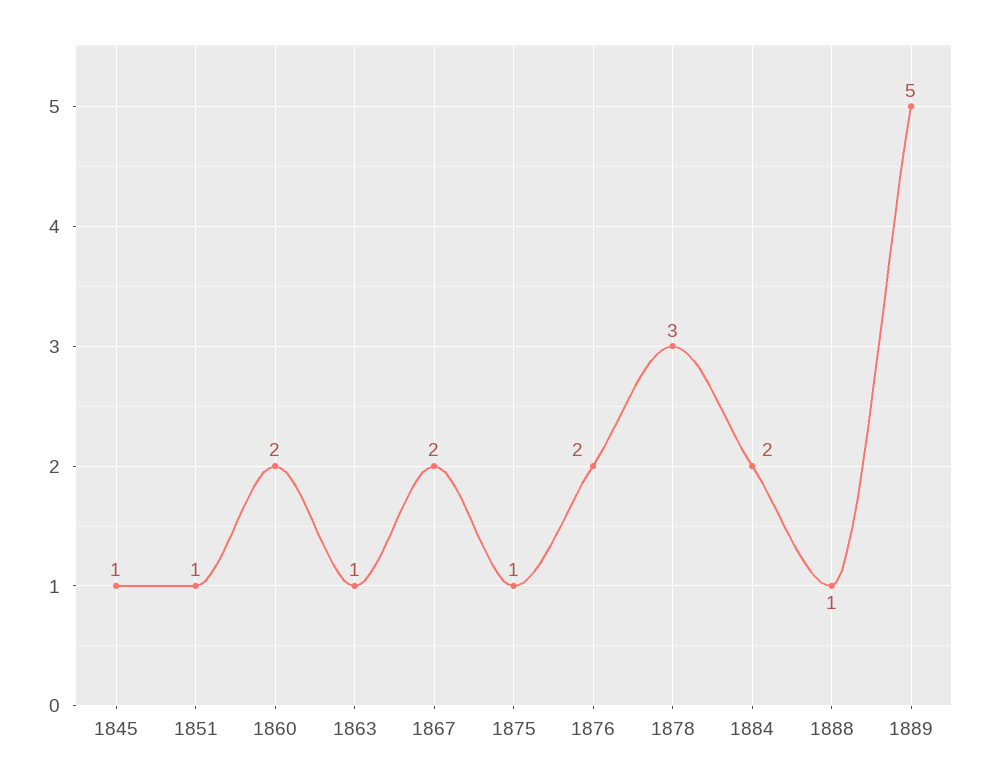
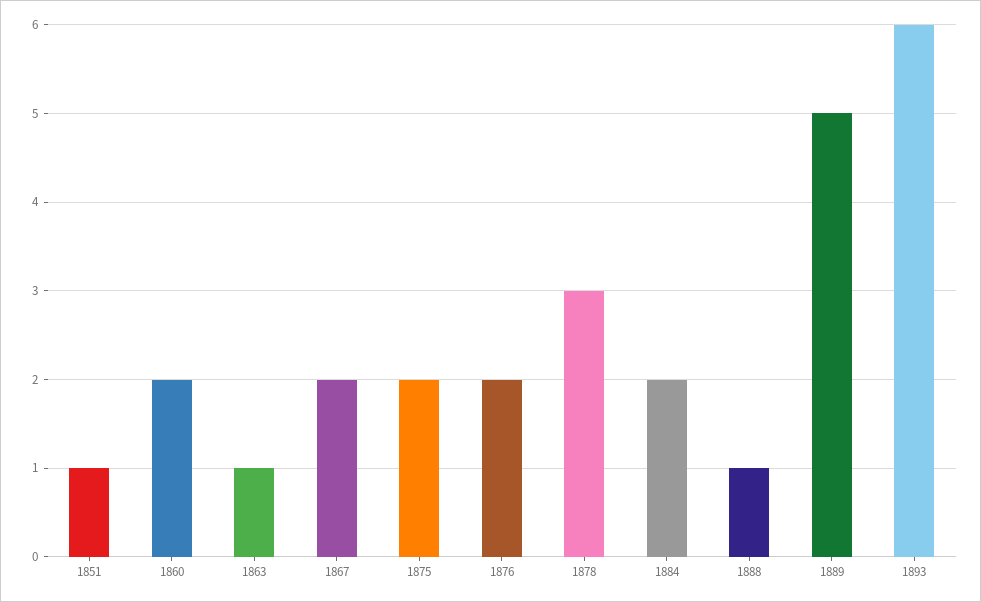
1845: 1 -> none
1875: 1 -> 2
1893: none -> 6

